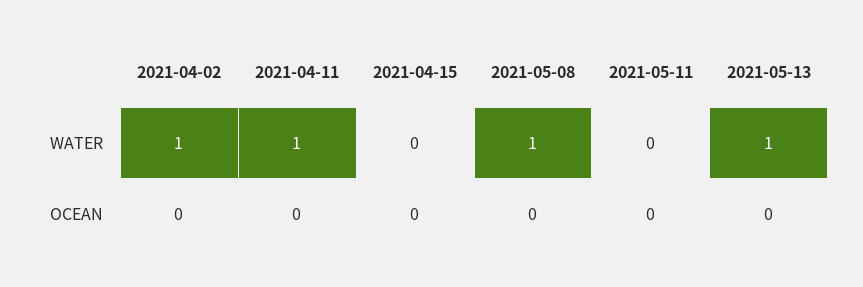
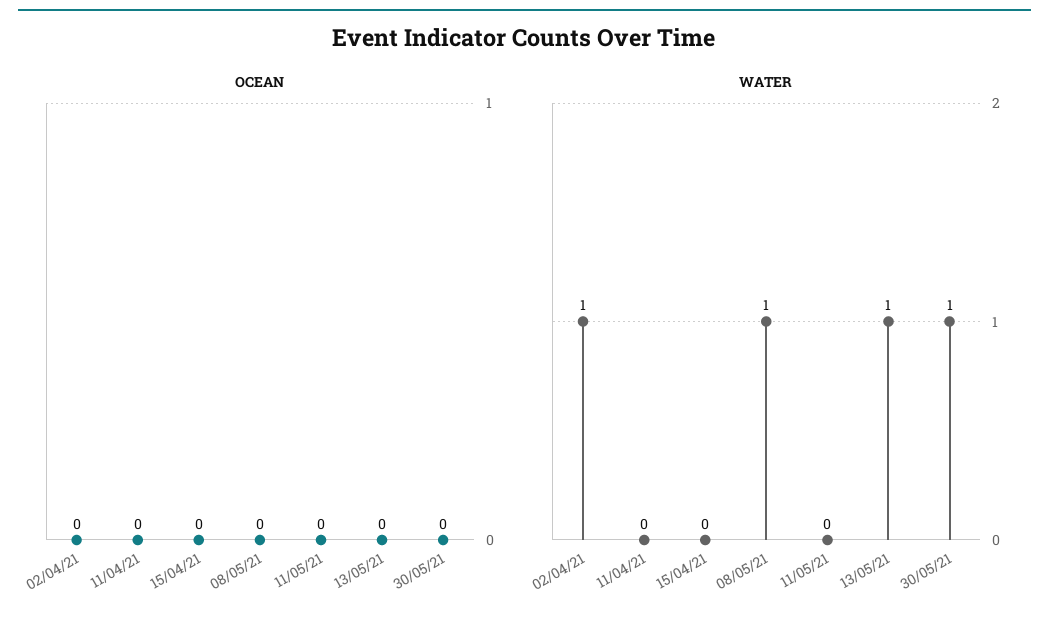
WATER, 2021-04-11: 1 -> 0
OCEAN, 30/05/21: none -> 0
WATER, 30/05/21: none -> 1

